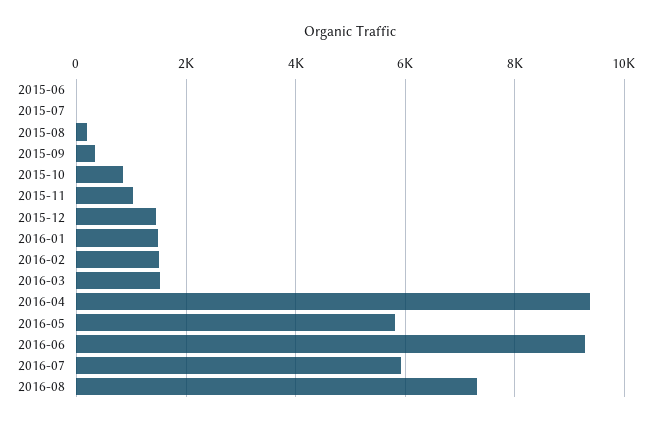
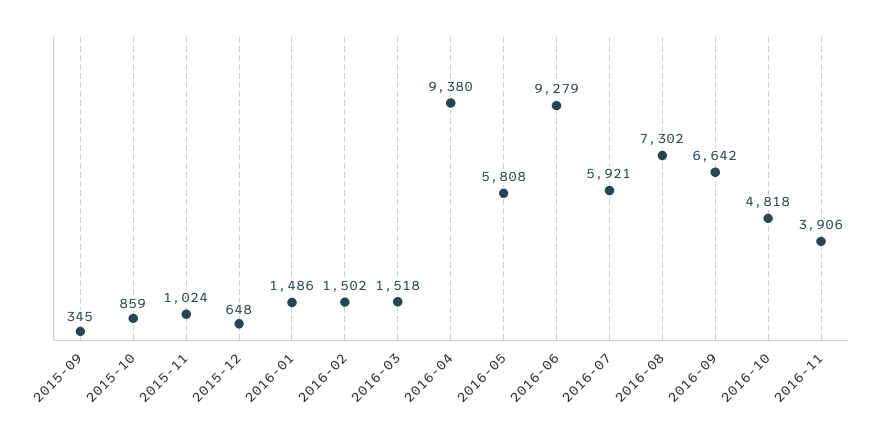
2015-06: 0 -> none
2015-07: 0 -> none
2015-08: 200 -> none
2015-12: 1400 -> 648
2016-09: none -> 6642
2016-10: none -> 4818
2016-11: none -> 3906

